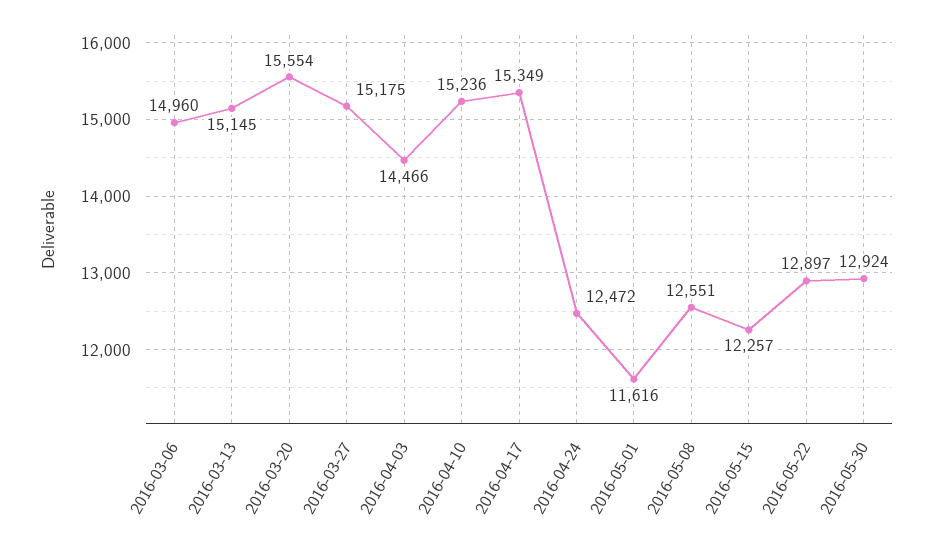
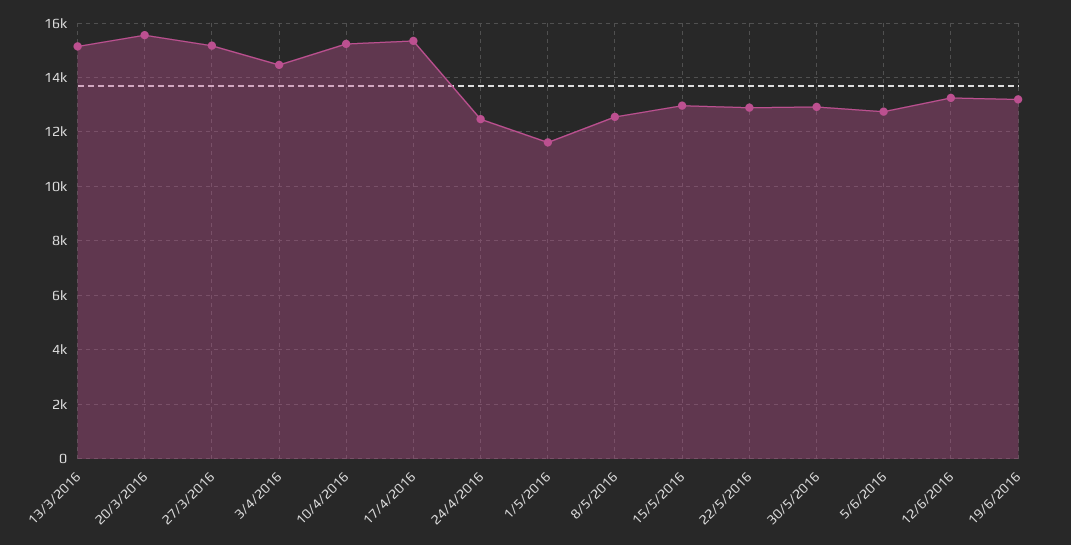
2016-03-06: 14960 -> none
2016-05-15: 12257 -> 13000
5/6/2016: none -> 12750
12/6/2016: none -> 13250
19/6/2016: none -> 13250

